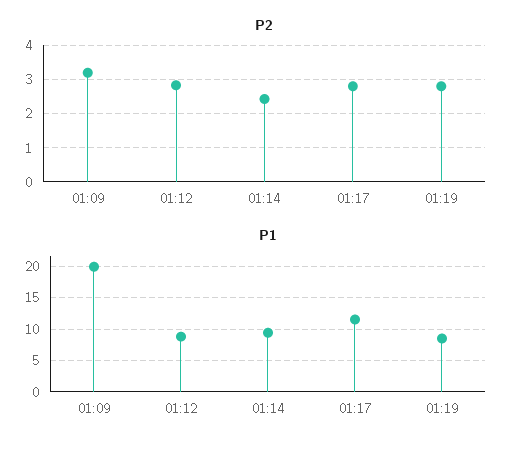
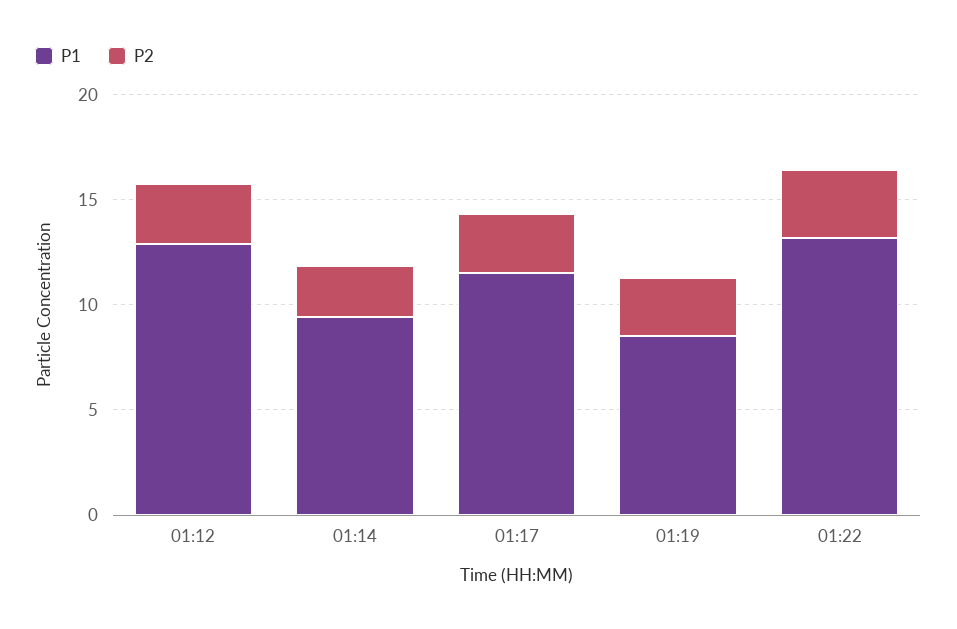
P2, 01:09: 3.2 -> none
P1, 01:09: 20 -> none
P1, 01:12: 9 -> 13
P1, 01:22: none -> 13
P2, 01:22: none -> 3

